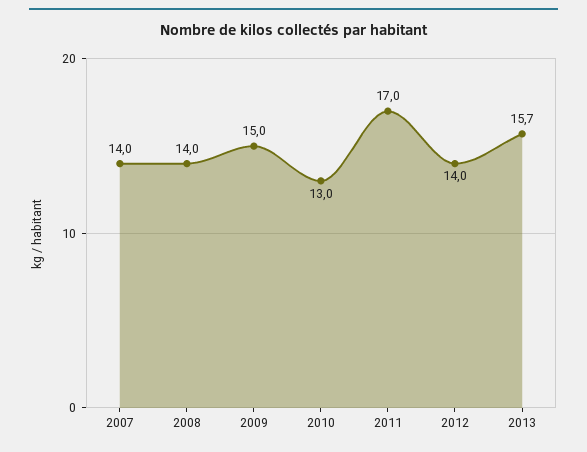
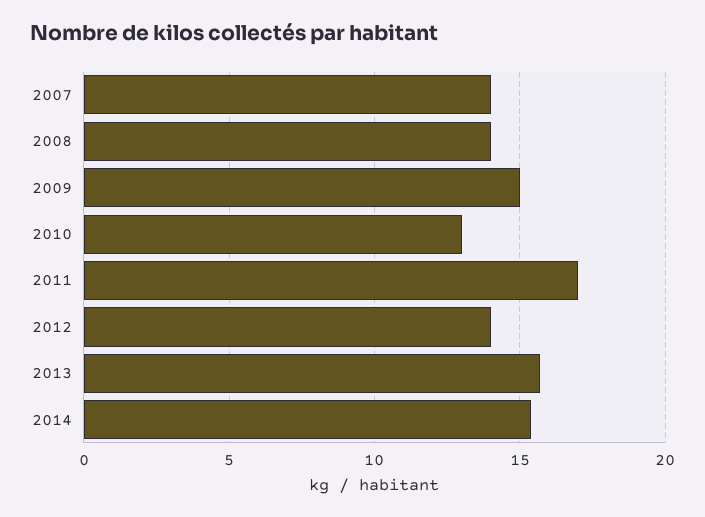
2014: none -> 15.5

